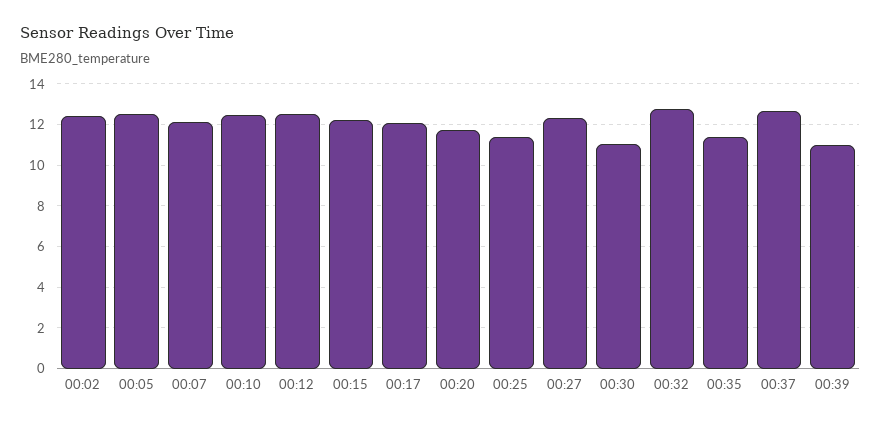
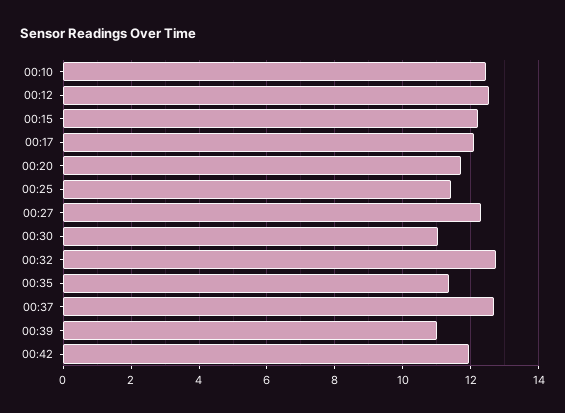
00:02: 12.5 -> none
00:05: 12.5 -> none
00:07: 12 -> none
00:42: none -> 12

